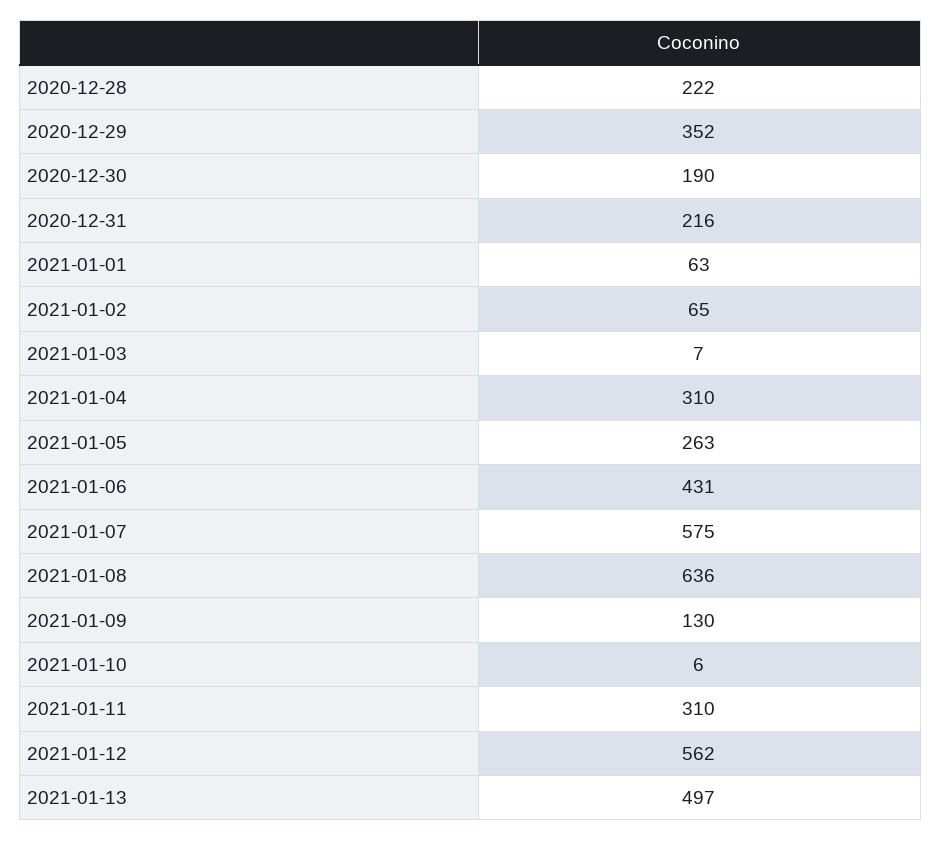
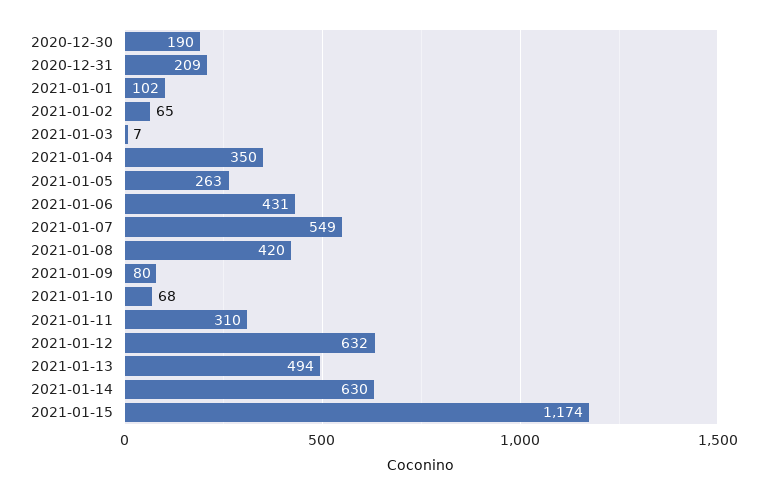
2020-12-28: 222 -> none
2020-12-29: 352 -> none
2020-12-31: 216 -> 209
2021-01-01: 63 -> 102
2021-01-04: 310 -> 350
2021-01-07: 575 -> 549
2021-01-08: 636 -> 420
2021-01-09: 130 -> 80
2021-01-10: 6 -> 68
2021-01-12: 562 -> 632
2021-01-13: 497 -> 494
2021-01-14: none -> 630
2021-01-15: none -> 1174

